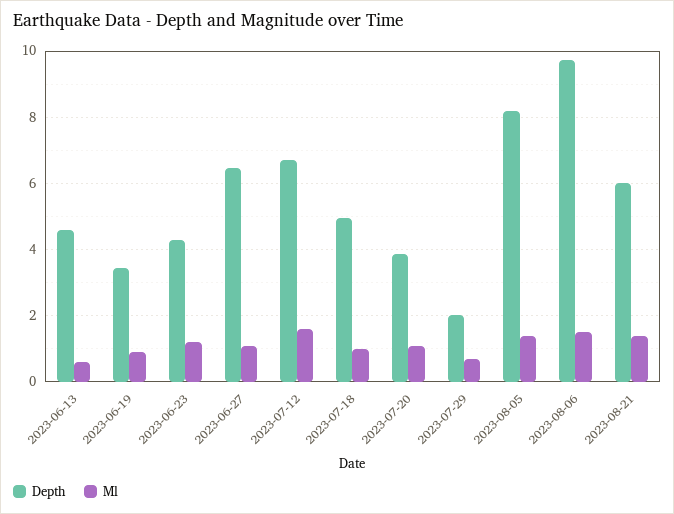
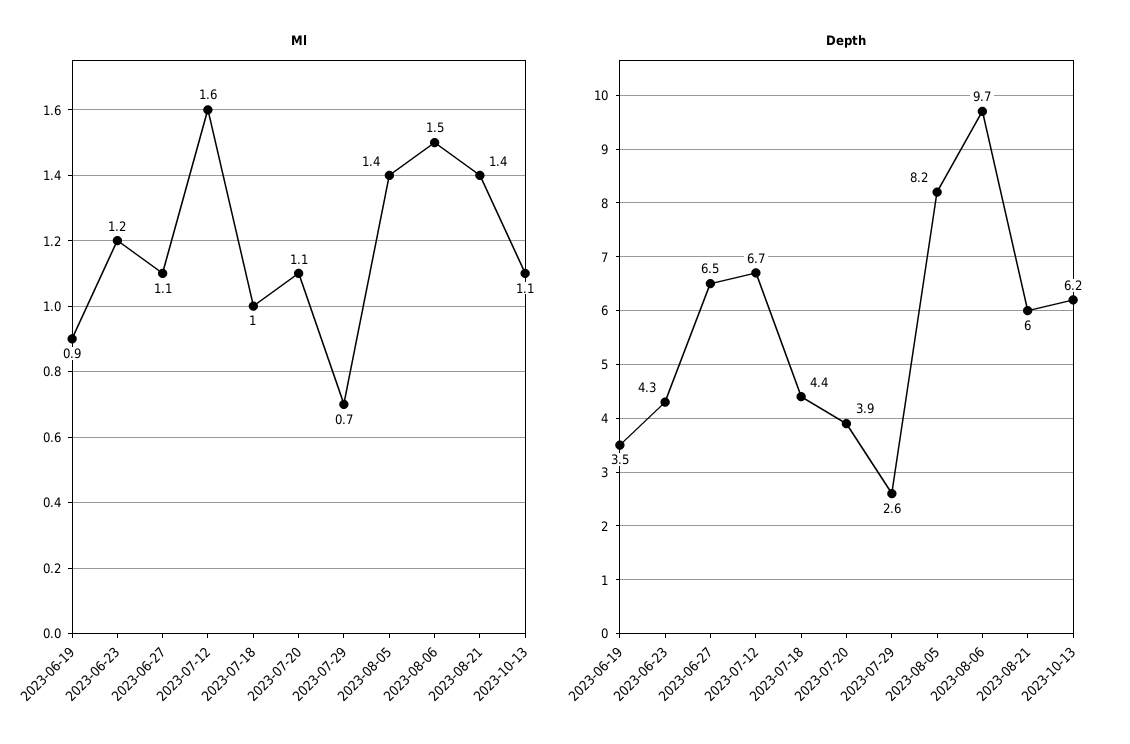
Depth, 2023-06-13: 4.6 -> none
Ml, 2023-06-13: 0.6 -> none
Depth, 2023-07-18: 5 -> 4.4
Depth, 2023-07-29: 2 -> 2.6
Ml, 2023-10-13: none -> 1.1
Depth, 2023-10-13: none -> 6.2

